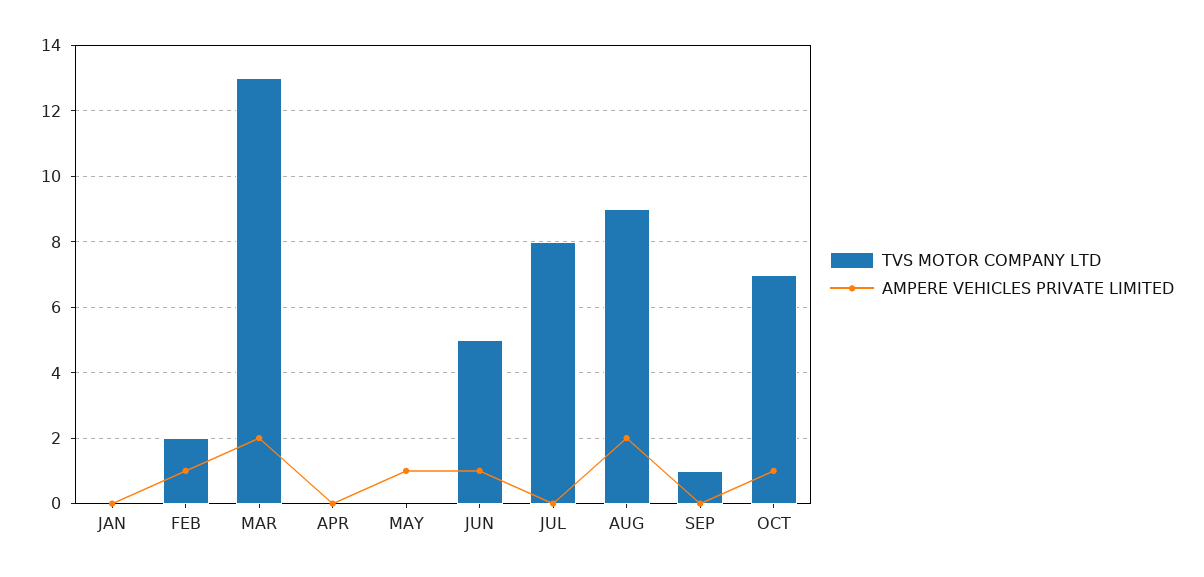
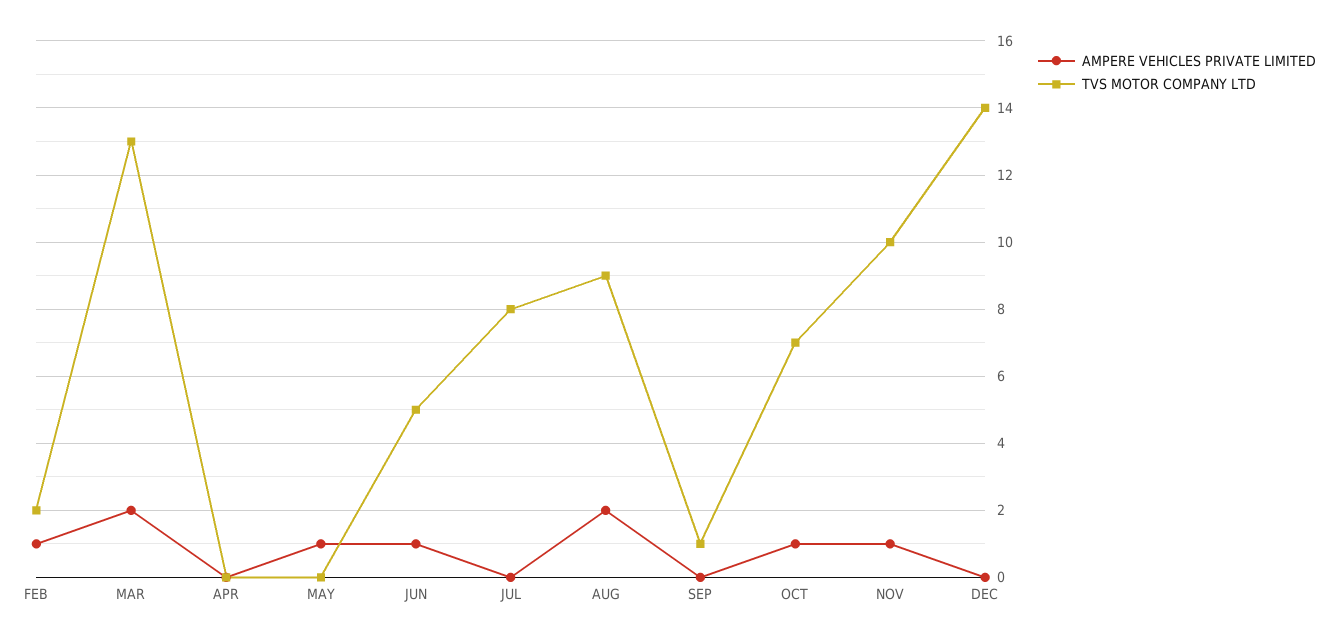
TVS MOTOR COMPANY LTD, JAN: 0 -> none
AMPERE VEHICLES PRIVATE LIMITED, JAN: 0 -> none
AMPERE VEHICLES PRIVATE LIMITED, NOV: none -> 1
TVS MOTOR COMPANY LTD, NOV: none -> 10
AMPERE VEHICLES PRIVATE LIMITED, DEC: none -> 0
TVS MOTOR COMPANY LTD, DEC: none -> 14

